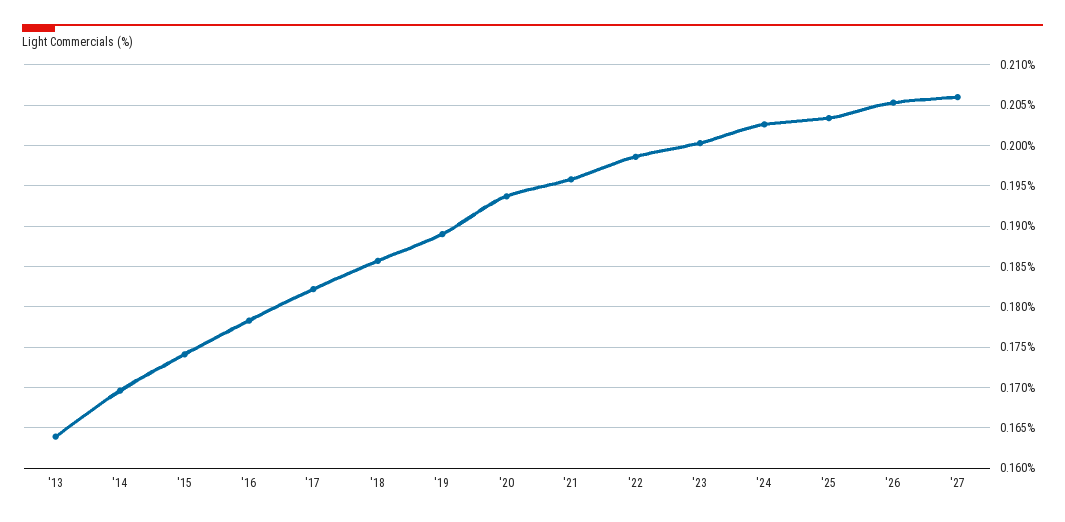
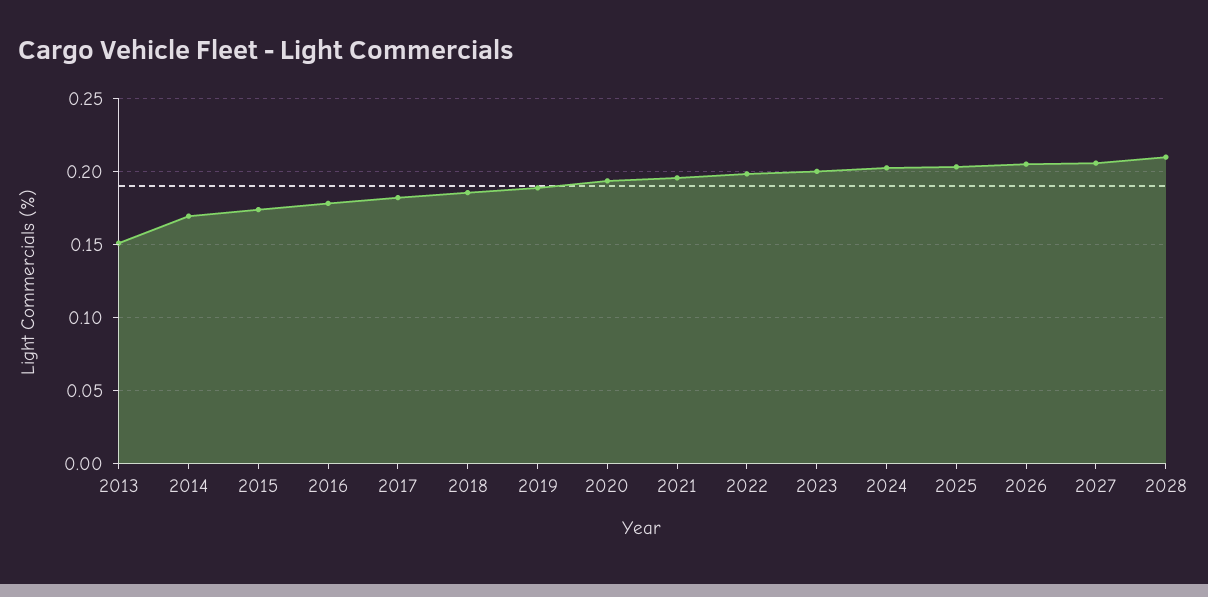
'13: 0.164 -> 0.15
2028: none -> 0.21

